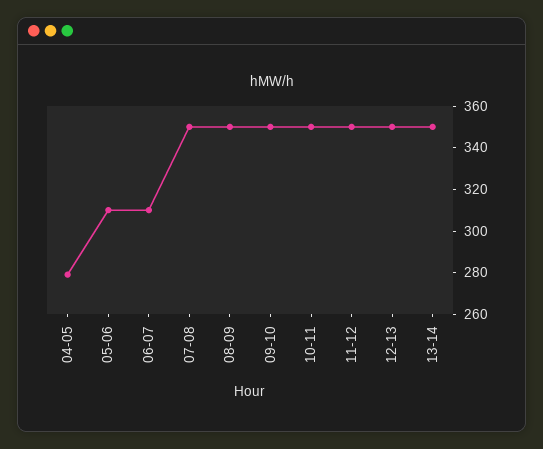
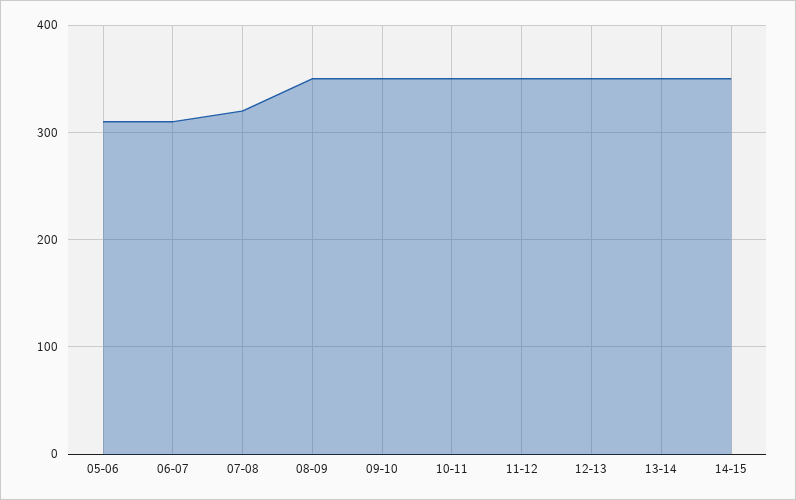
04-05: 280 -> none
07-08: 350 -> 320
14-15: none -> 350

